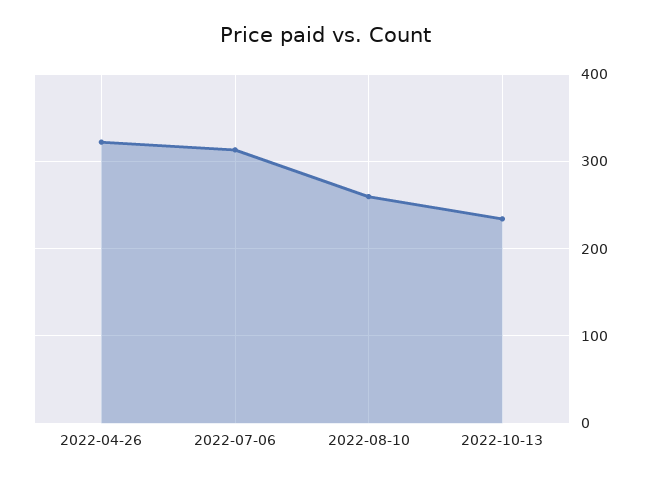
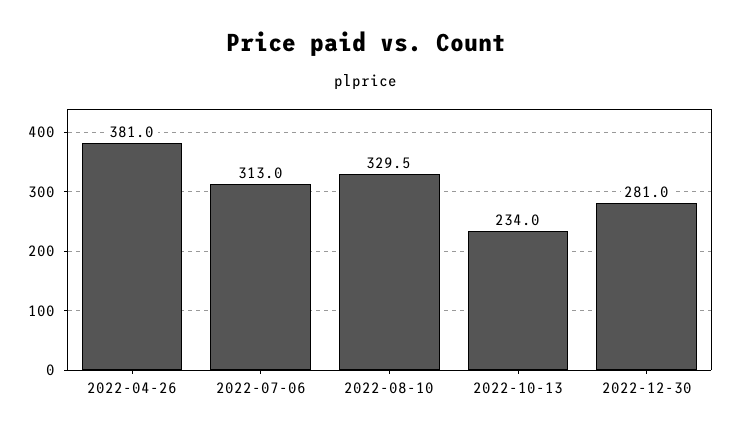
2022-04-26: 320 -> 381
2022-08-10: 260 -> 329.5
2022-12-30: none -> 281

